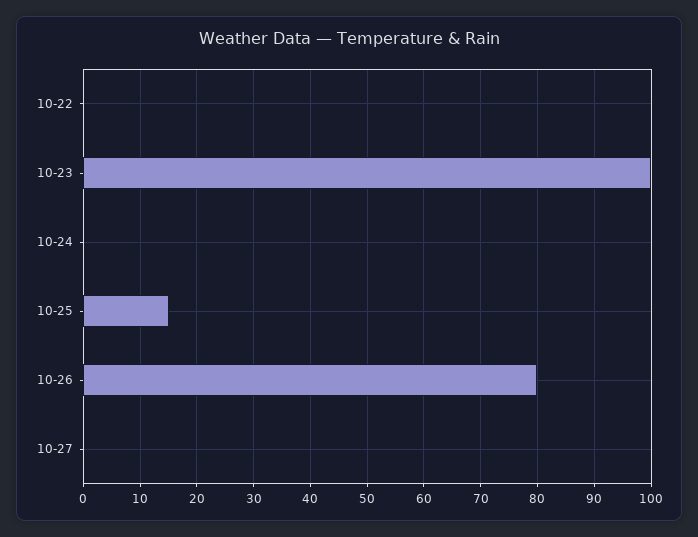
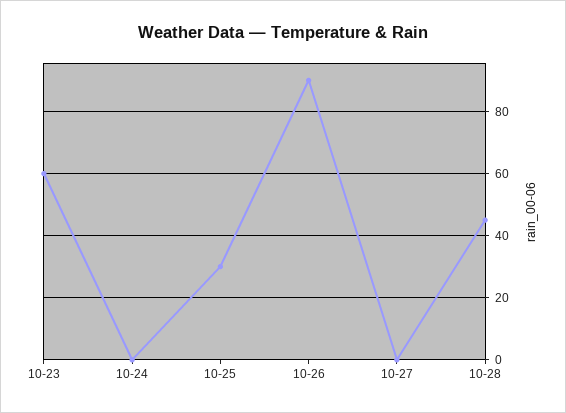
10-22: 0 -> none
10-23: 100 -> 60
10-25: 15 -> 30
10-26: 80 -> 90
10-28: none -> 45

